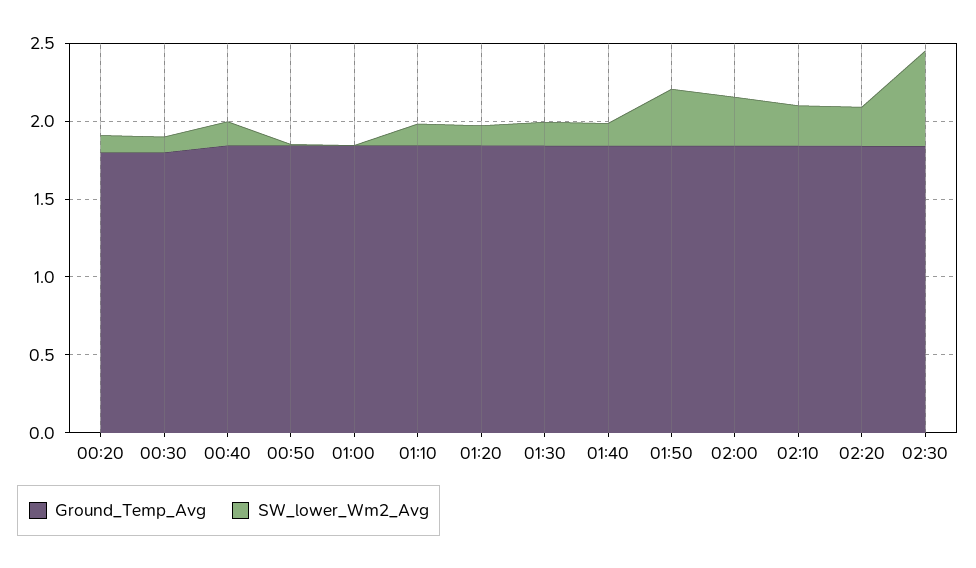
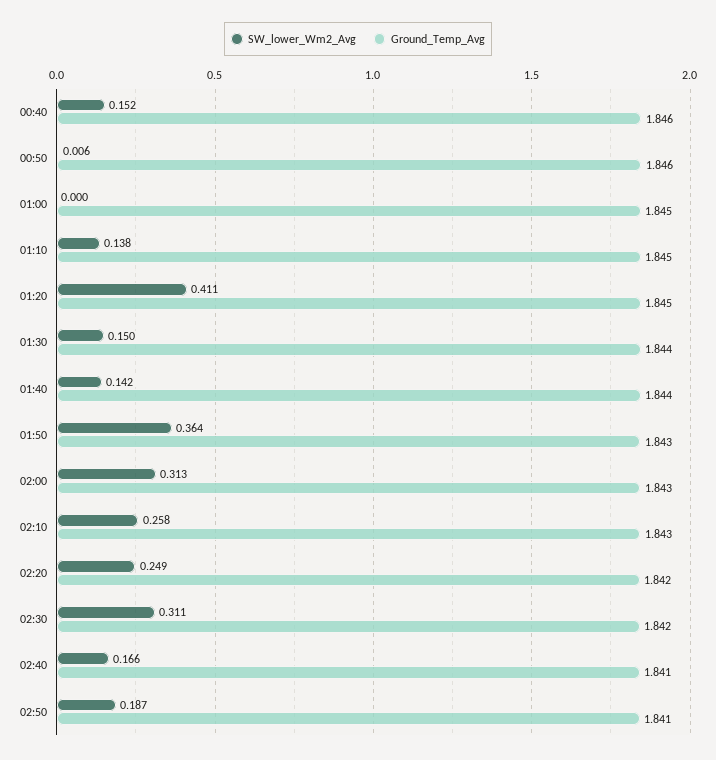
Ground_Temp_Avg, 00:20: 1.8 -> none
SW_lower_Wm2_Avg, 00:20: 0.1 -> none
Ground_Temp_Avg, 00:30: 1.8 -> none
SW_lower_Wm2_Avg, 00:30: 0.1 -> none
SW_lower_Wm2_Avg, 01:20: 0.1 -> 0.411
SW_lower_Wm2_Avg, 02:30: 0.6 -> 0.311
SW_lower_Wm2_Avg, 02:40: none -> 0.166
Ground_Temp_Avg, 02:40: none -> 1.841
SW_lower_Wm2_Avg, 02:50: none -> 0.187
Ground_Temp_Avg, 02:50: none -> 1.841

